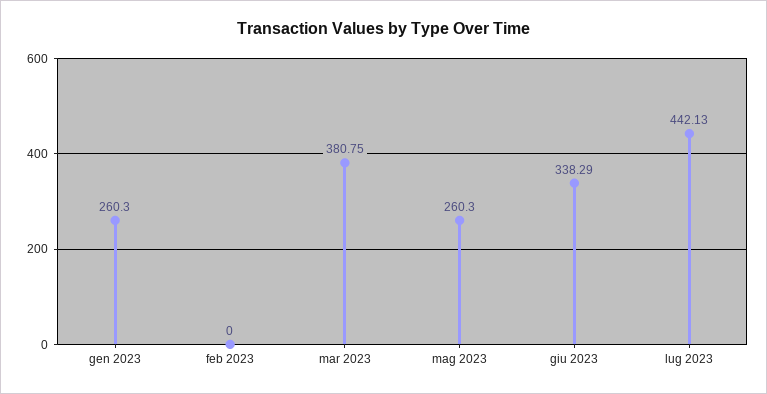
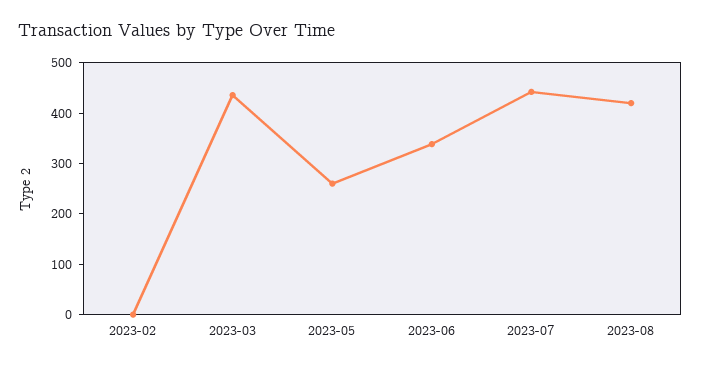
gen 2023: 260.3 -> none
mar 2023: 380.75 -> 440
2023-08: none -> 420

